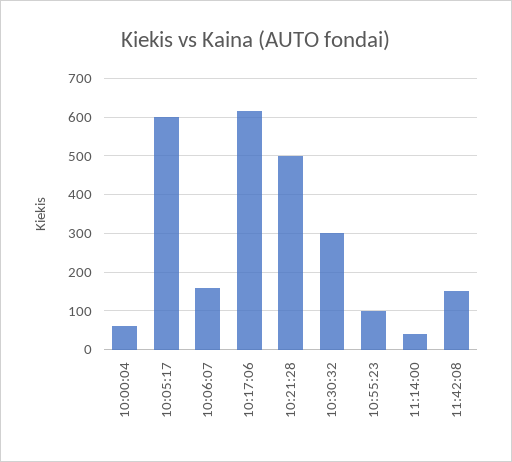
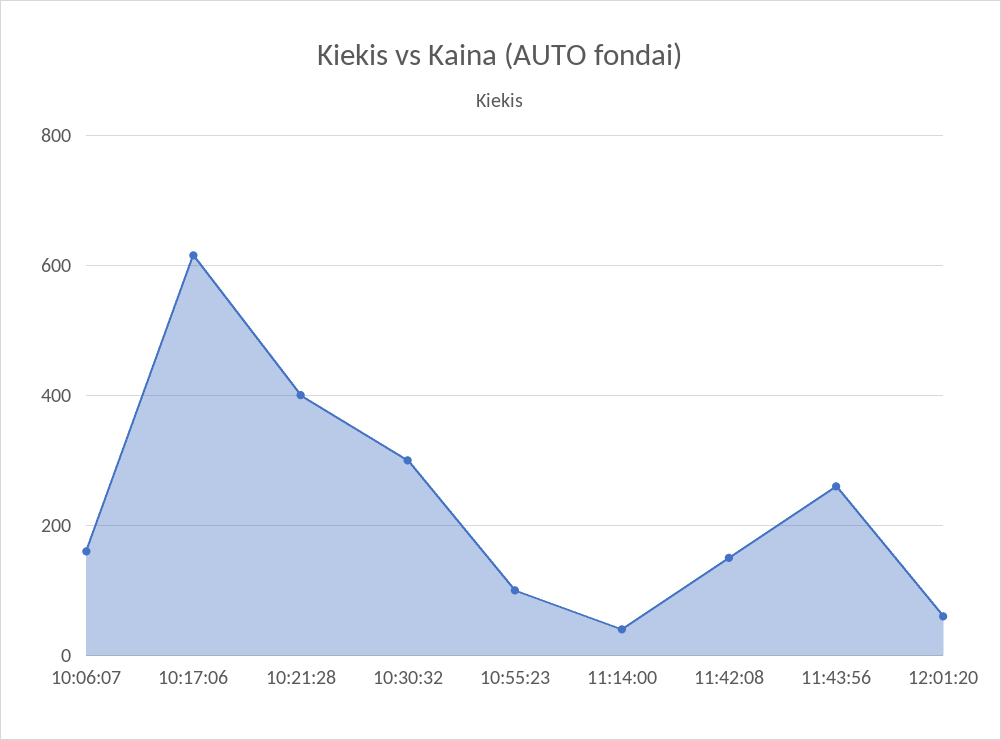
10:00:04: 60 -> none
10:05:17: 600 -> none
10:21:28: 500 -> 400
11:43:56: none -> 260
12:01:20: none -> 60

